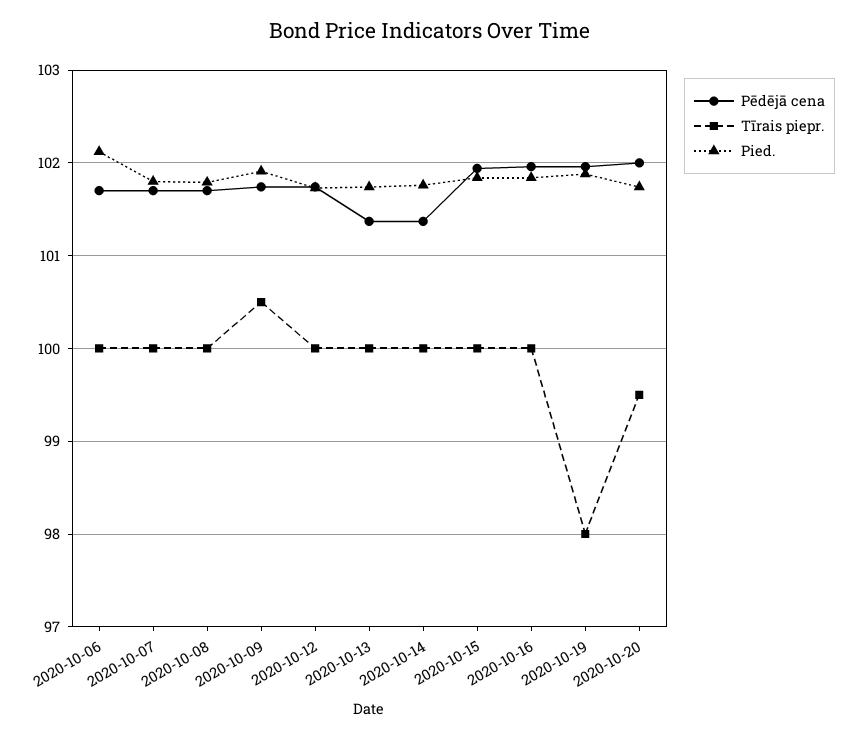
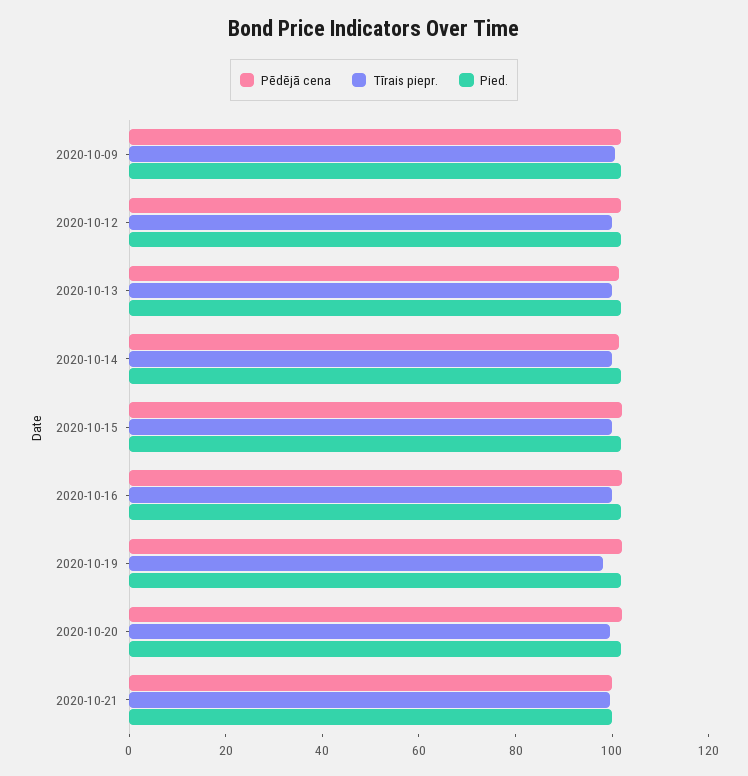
Pēdējā cena, 2020-10-06: 101.7 -> none
Tīrais piepr., 2020-10-06: 100 -> none
Pied., 2020-10-06: 102.1 -> none
Pēdējā cena, 2020-10-07: 101.7 -> none
Tīrais piepr., 2020-10-07: 100 -> none
Pied., 2020-10-07: 101.8 -> none
Pēdējā cena, 2020-10-08: 101.7 -> none
Tīrais piepr., 2020-10-08: 100 -> none
Pied., 2020-10-08: 101.8 -> none
Pēdējā cena, 2020-10-21: none -> 100
Tīrais piepr., 2020-10-21: none -> 100
Pied., 2020-10-21: none -> 100

